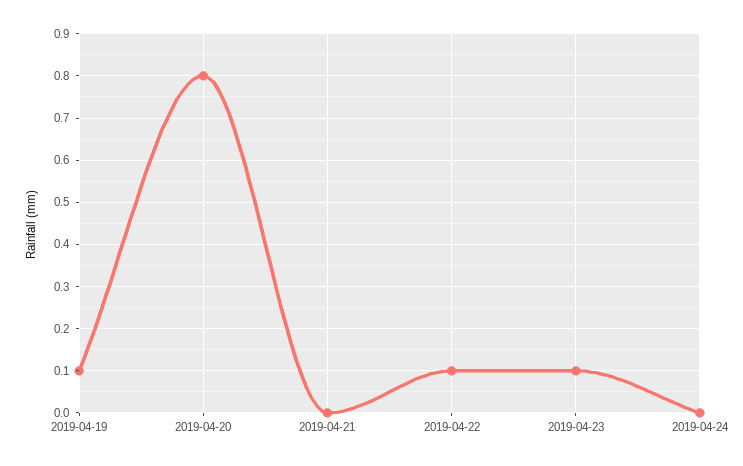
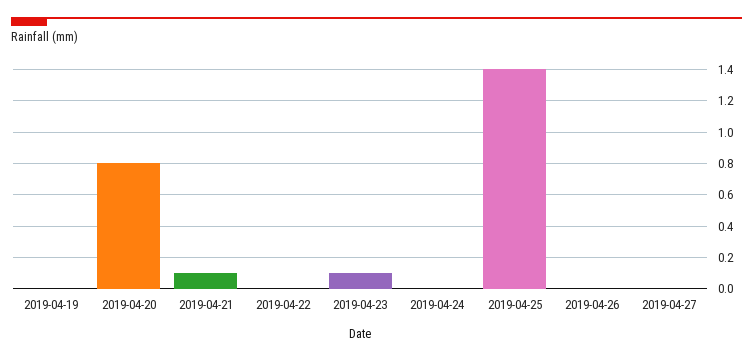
2019-04-19: 0.1 -> 0
2019-04-21: 0 -> 0.1
2019-04-22: 0.1 -> 0
2019-04-25: none -> 1.4
2019-04-26: none -> 0
2019-04-27: none -> 0

